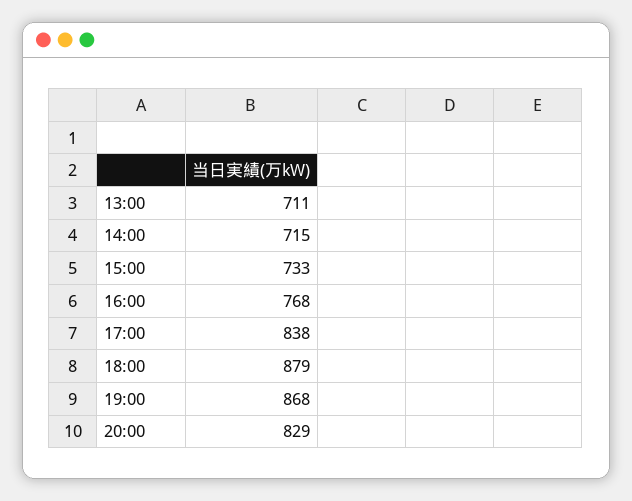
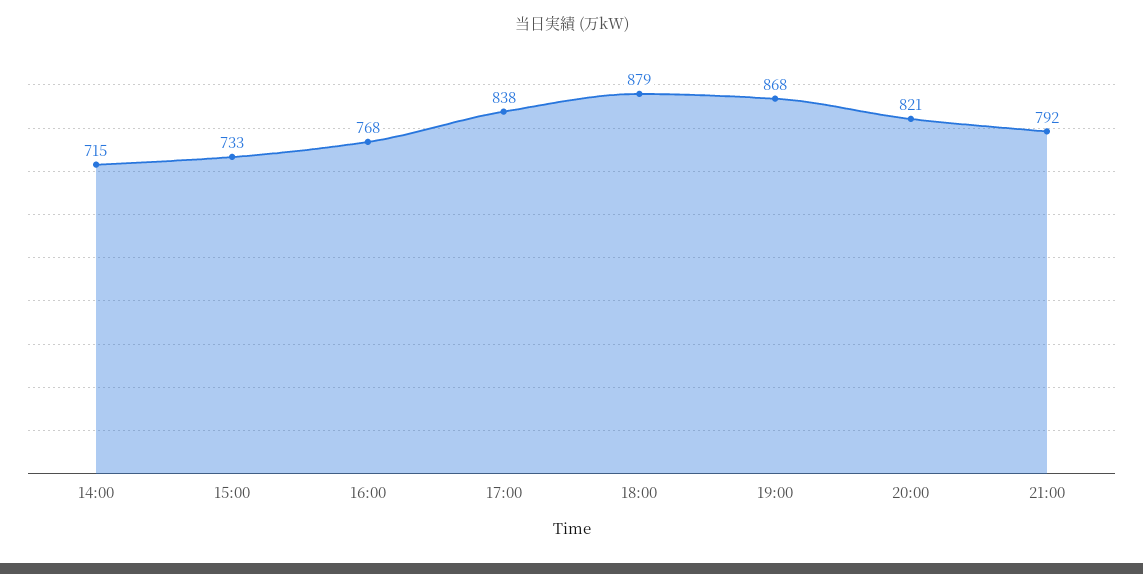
13:00: 711 -> none
20:00: 829 -> 821
21:00: none -> 792

